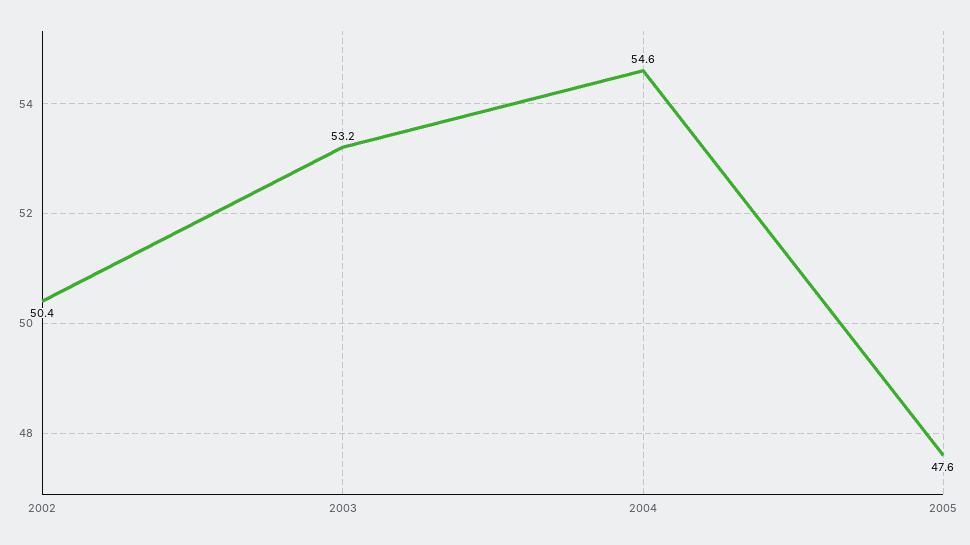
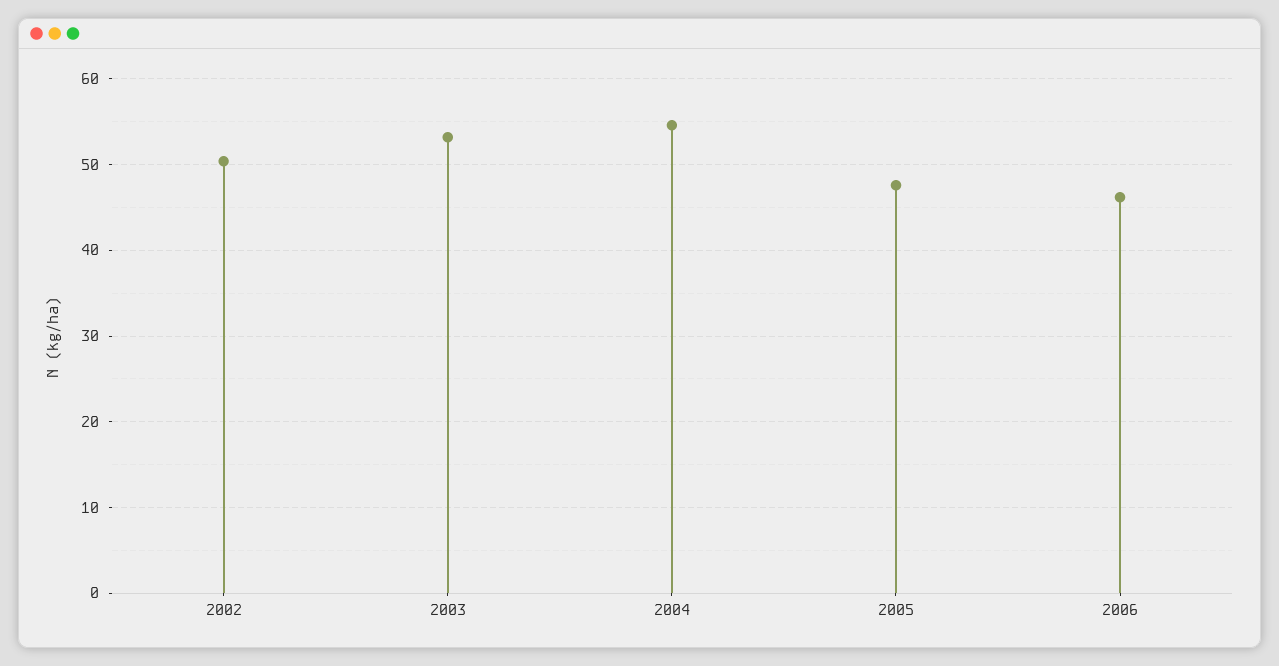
2006: none -> 46

